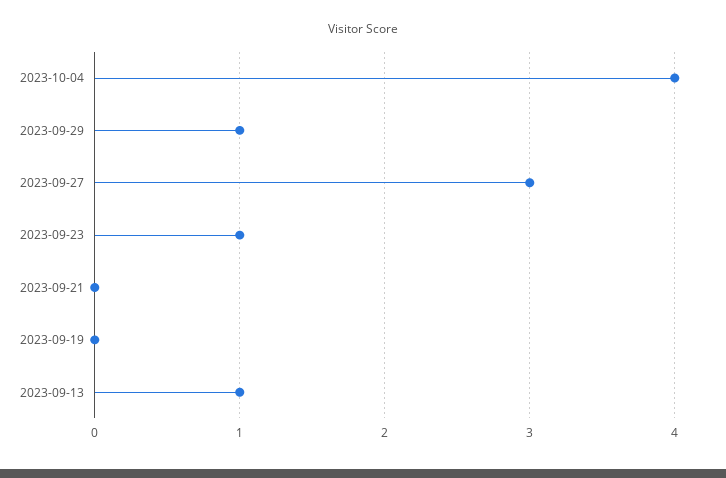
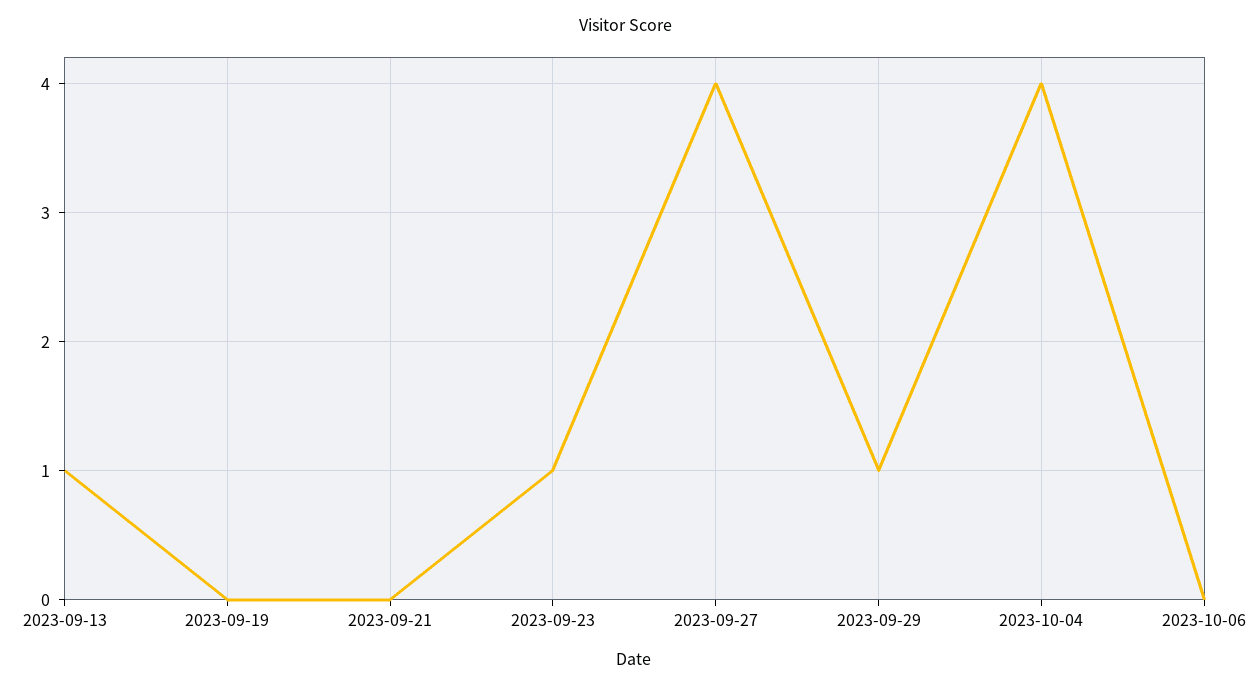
2023-09-27: 3 -> 4
2023-10-06: none -> 0

